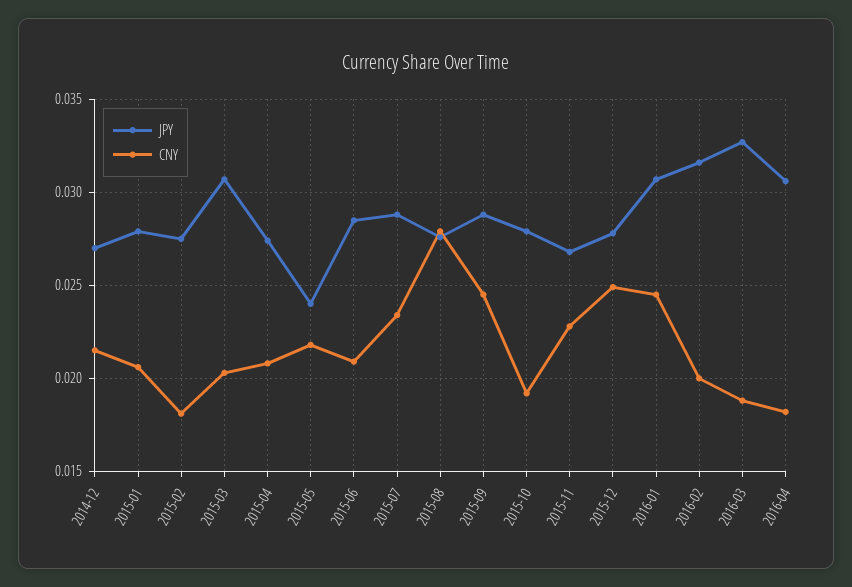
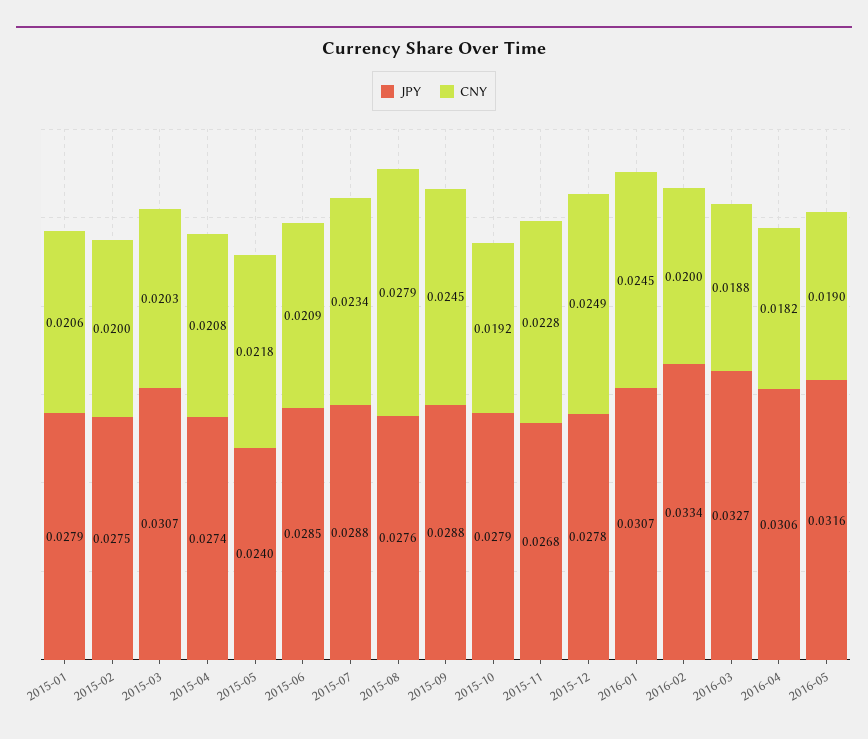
JPY, 2014-12: 0.027 -> none
CNY, 2014-12: 0.0215 -> none
CNY, 2015-02: 0.018 -> 0.02
JPY, 2016-02: 0.0315 -> 0.0334
JPY, 2016-05: none -> 0.0316
CNY, 2016-05: none -> 0.019

